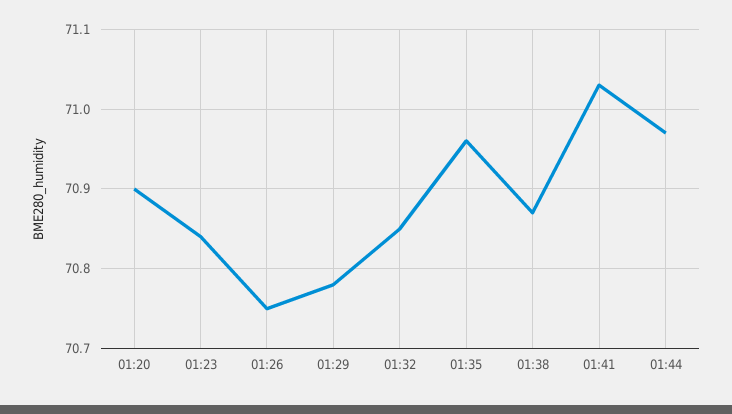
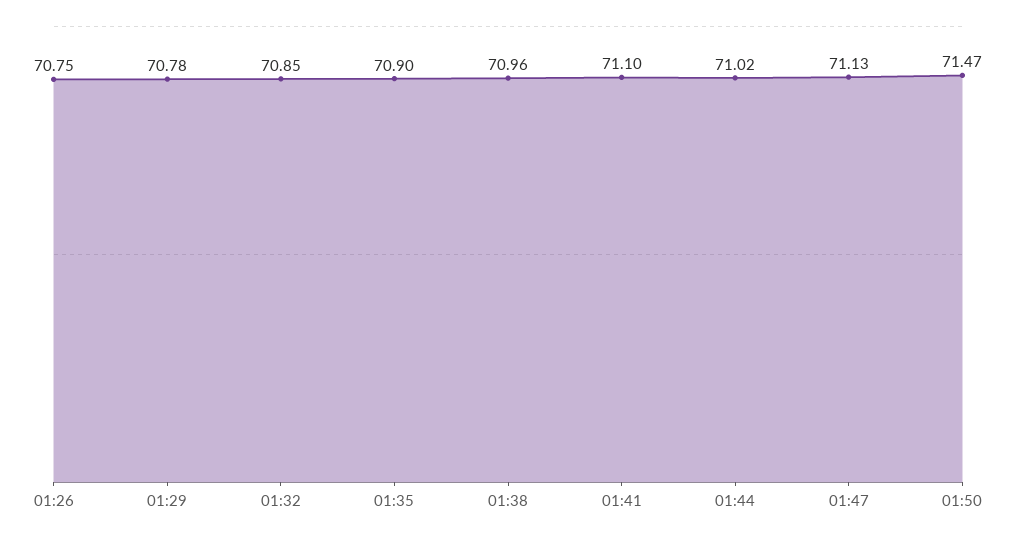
01:20: 70.9 -> none
01:23: 70.84 -> none
01:35: 70.96 -> 70.9
01:38: 70.87 -> 70.96
01:41: 71.03 -> 71.1
01:44: 70.97 -> 71.02
01:47: none -> 71.13
01:50: none -> 71.47

